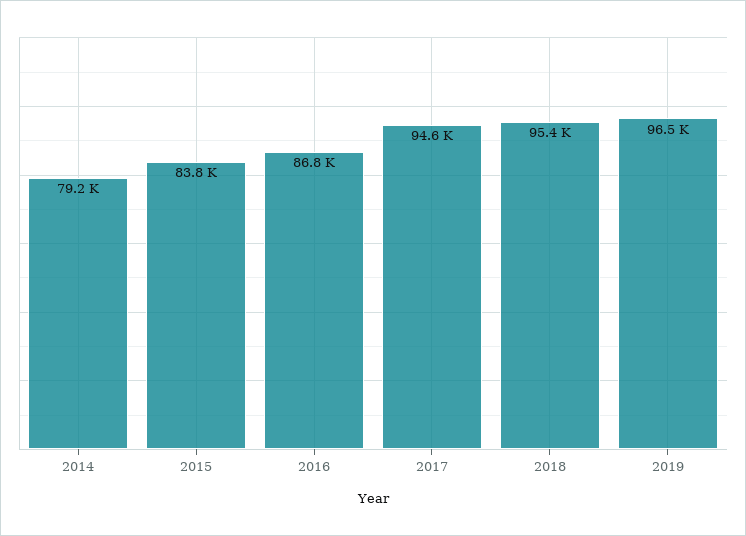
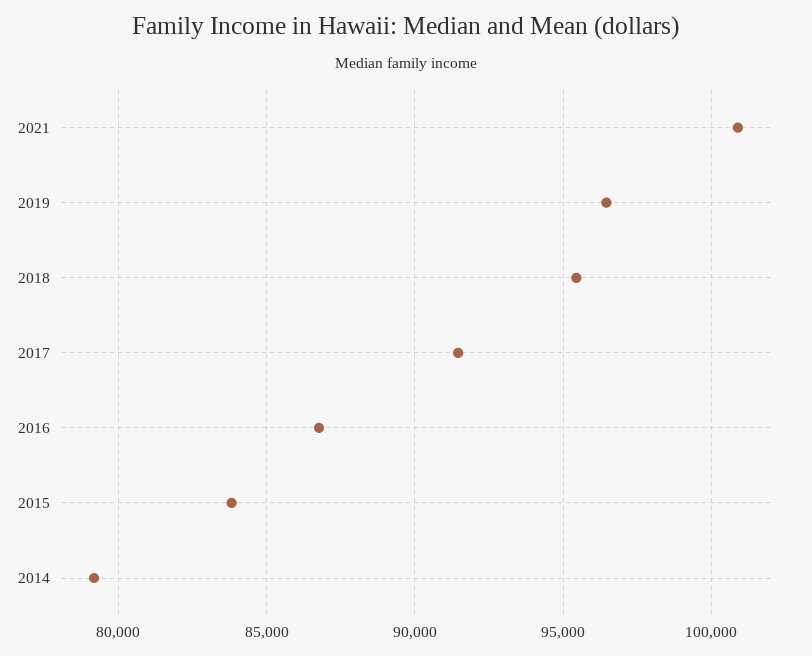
2017: 94600 -> 91500
2021: none -> 101000

